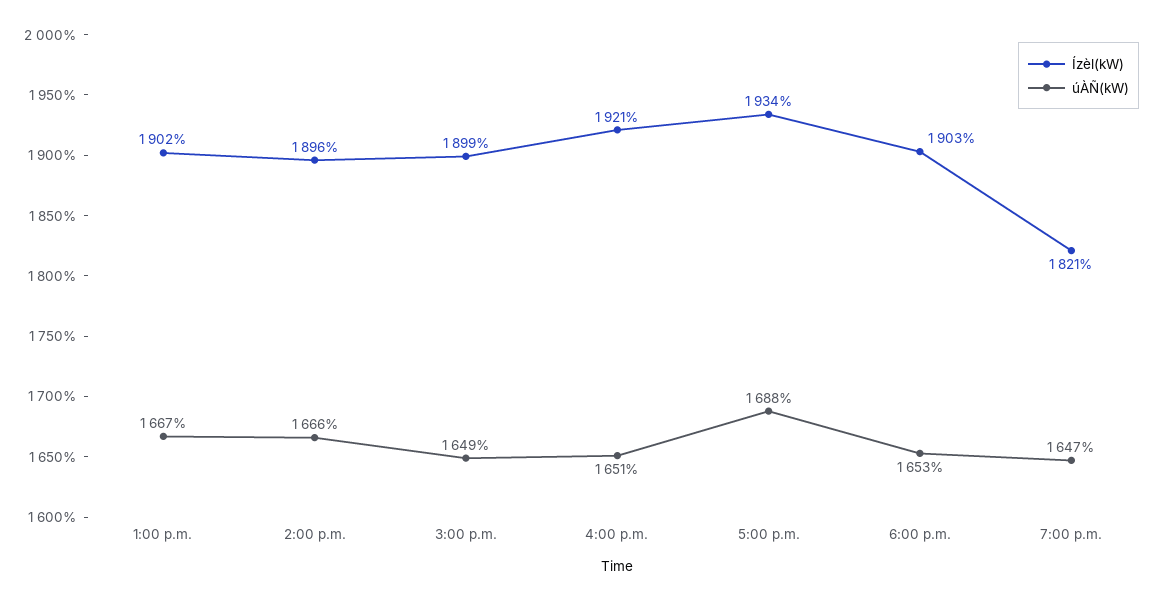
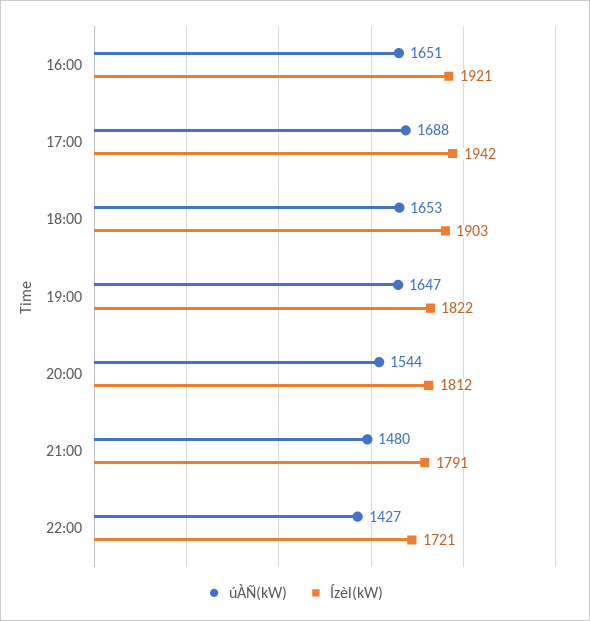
Ízèl(kW), 1:00 p.m.: 1902 -> none
úÀÑ(kW), 1:00 p.m.: 1667 -> none
Ízèl(kW), 2:00 p.m.: 1896 -> none
úÀÑ(kW), 2:00 p.m.: 1666 -> none
Ízèl(kW), 3:00 p.m.: 1899 -> none
úÀÑ(kW), 3:00 p.m.: 1649 -> none
Ízèl(kW), 5:00 p.m.: 1934 -> 1942
Ízèl(kW), 7:00 p.m.: 1821 -> 1822
úÀÑ(kW), 20:00: none -> 1544
Ízèl(kW), 20:00: none -> 1812
úÀÑ(kW), 21:00: none -> 1480
Ízèl(kW), 21:00: none -> 1791
úÀÑ(kW), 22:00: none -> 1427
Ízèl(kW), 22:00: none -> 1721

